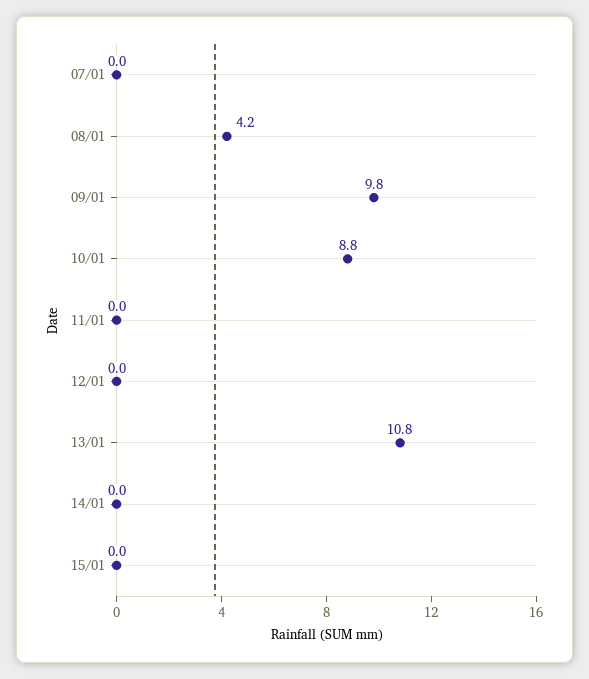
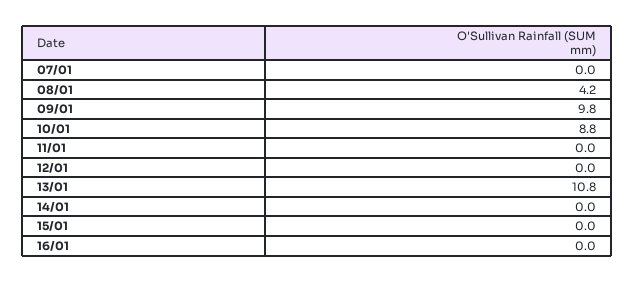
16/01: none -> 0

